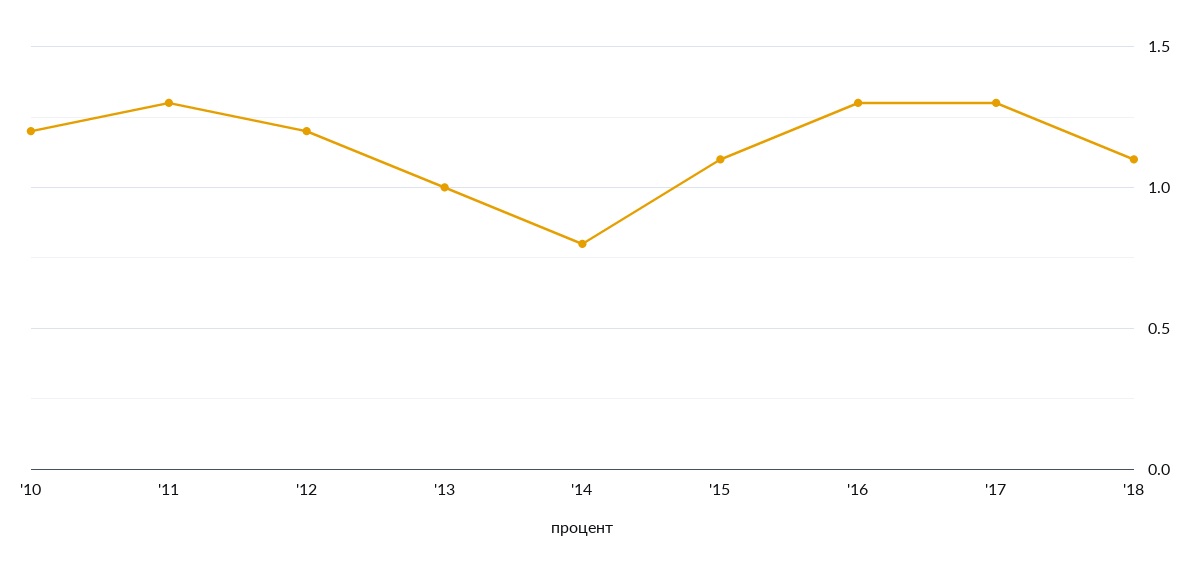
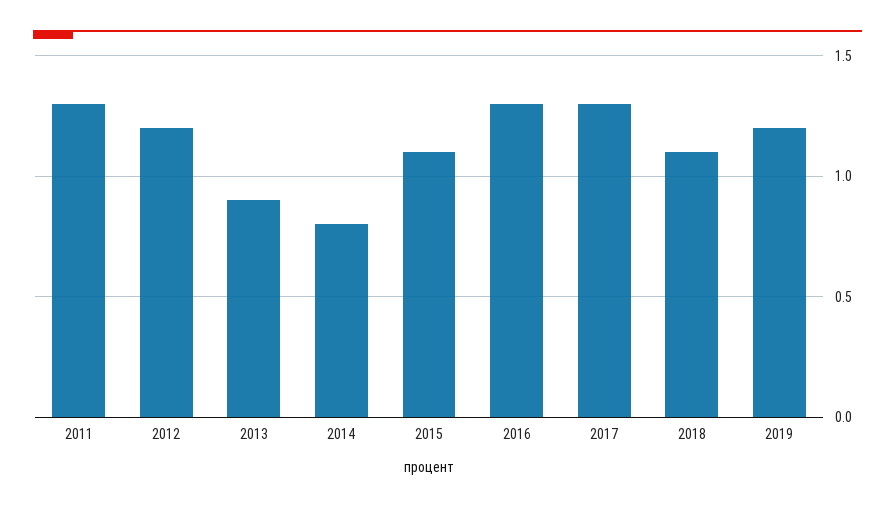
'10: 1.2 -> none
'13: 1 -> 0.9
2019: none -> 1.2

